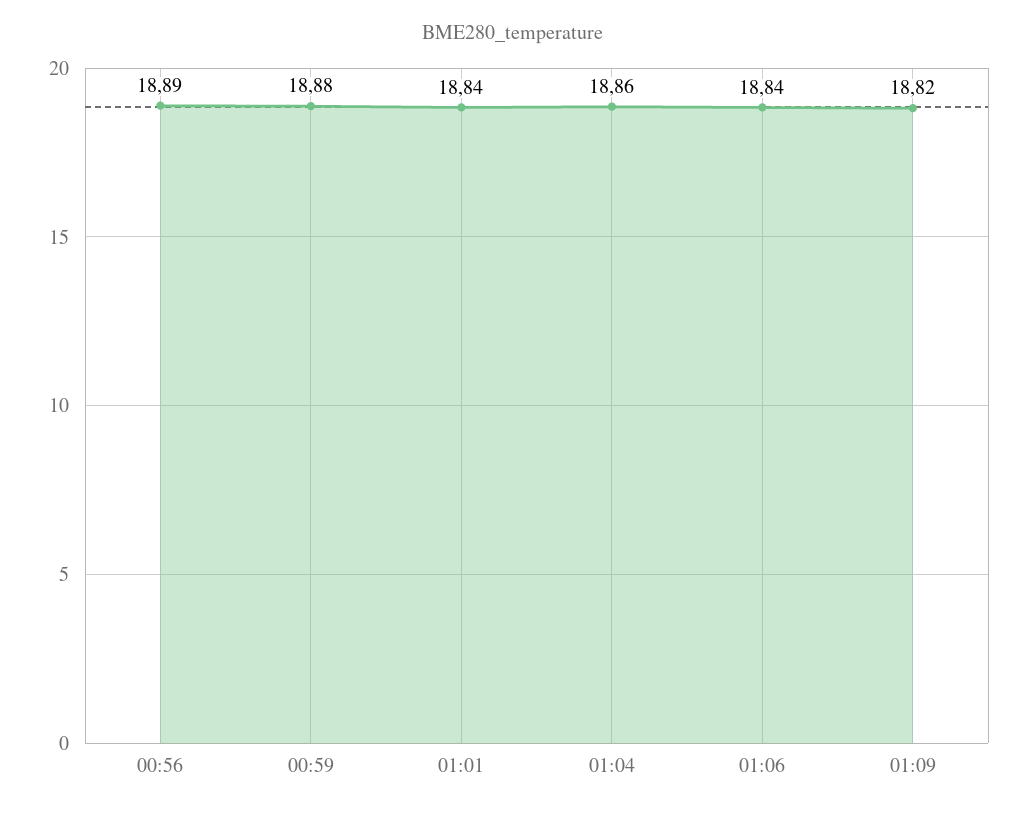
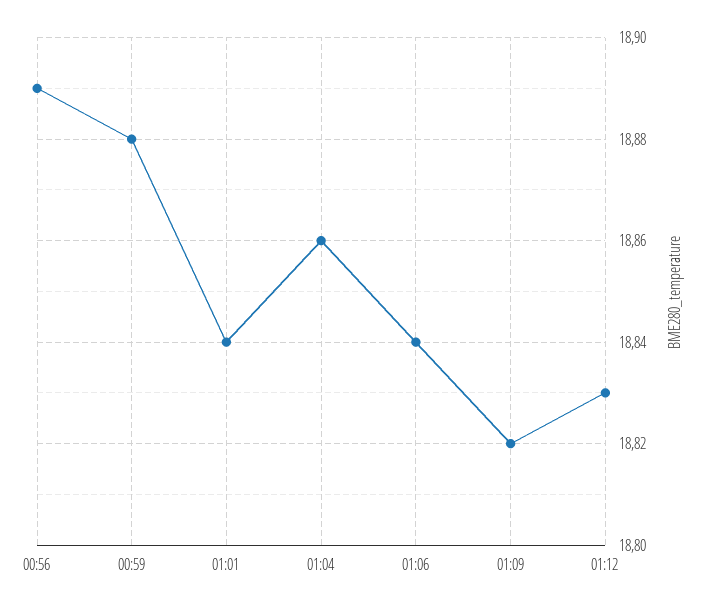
01:12: none -> 18.83

